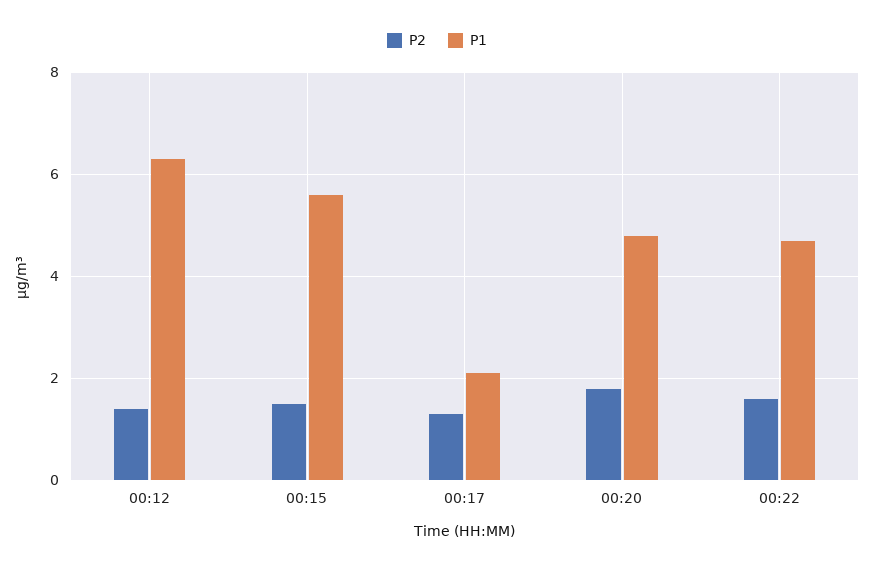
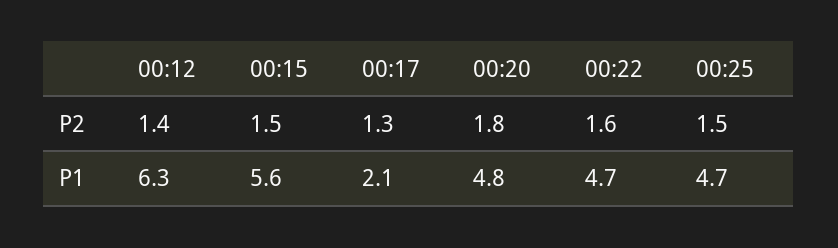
P2, 00:25: none -> 1.5
P1, 00:25: none -> 4.7

